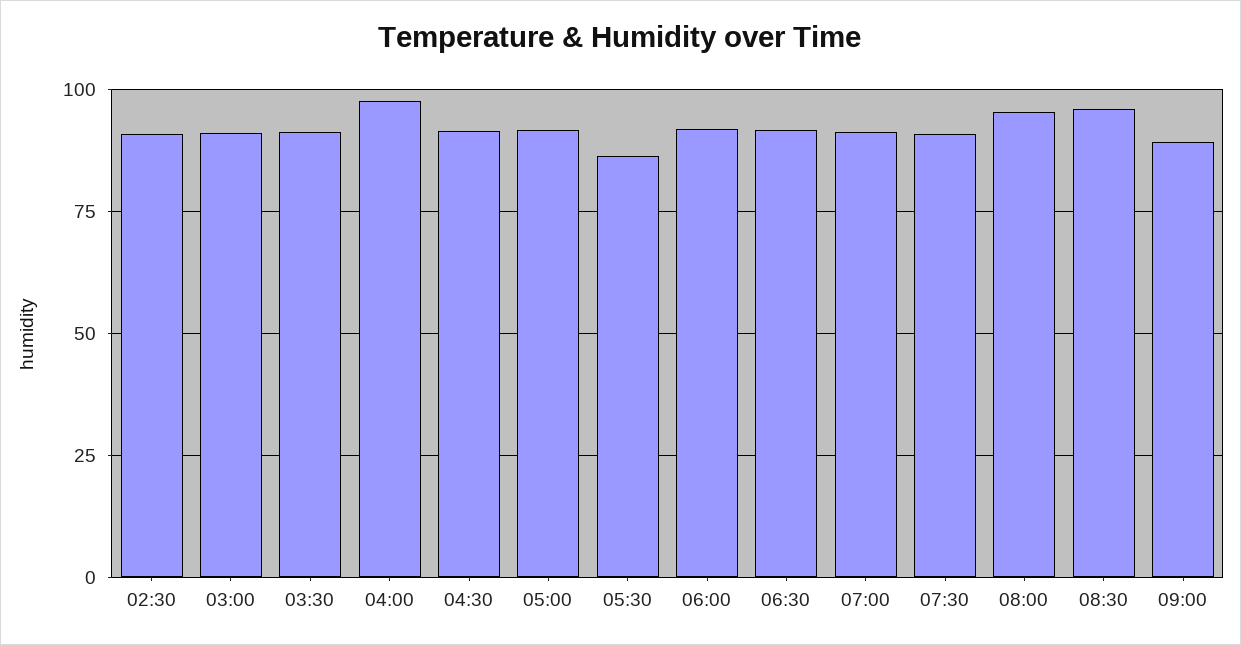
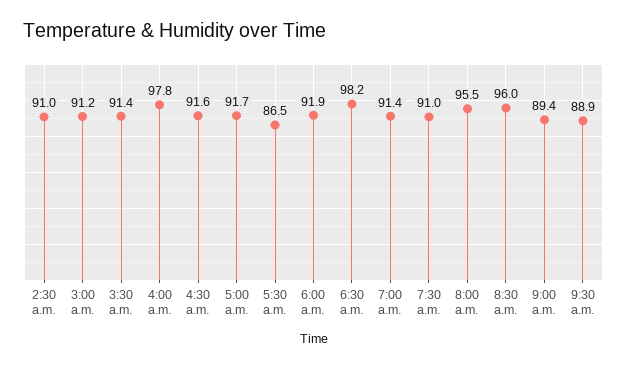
06:30: 92.5 -> 98.2
9:30 a.m.: none -> 88.9

